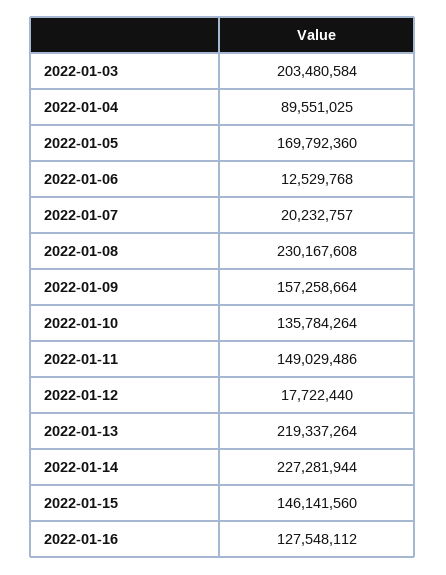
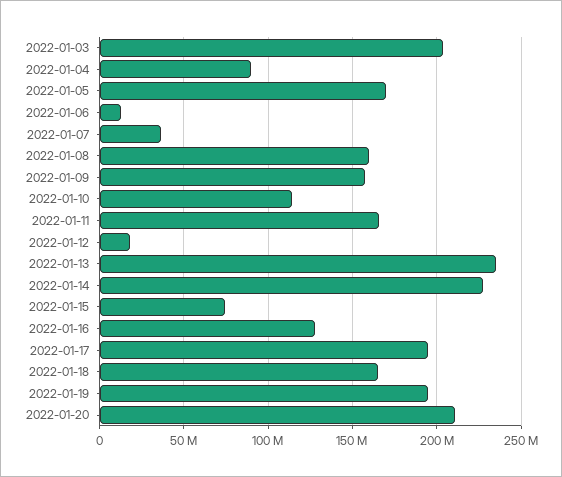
2022-01-07: 20232757 -> 35000000
2022-01-08: 230167608 -> 160000000
2022-01-10: 135784264 -> 115000000
2022-01-11: 149029486 -> 165000000
2022-01-13: 219337264 -> 235000000
2022-01-15: 146141560 -> 75000000
2022-01-17: none -> 195000000
2022-01-18: none -> 165000000
2022-01-19: none -> 195000000
2022-01-20: none -> 210000000

